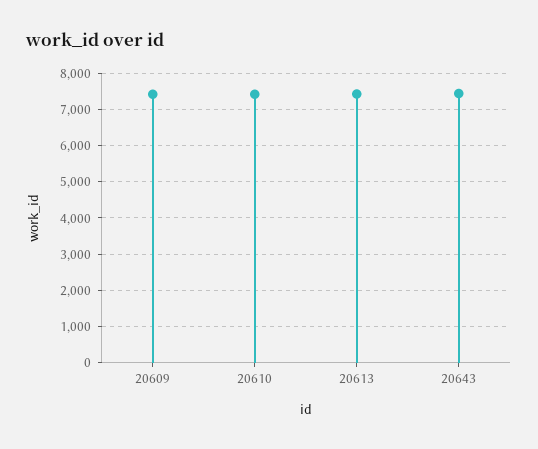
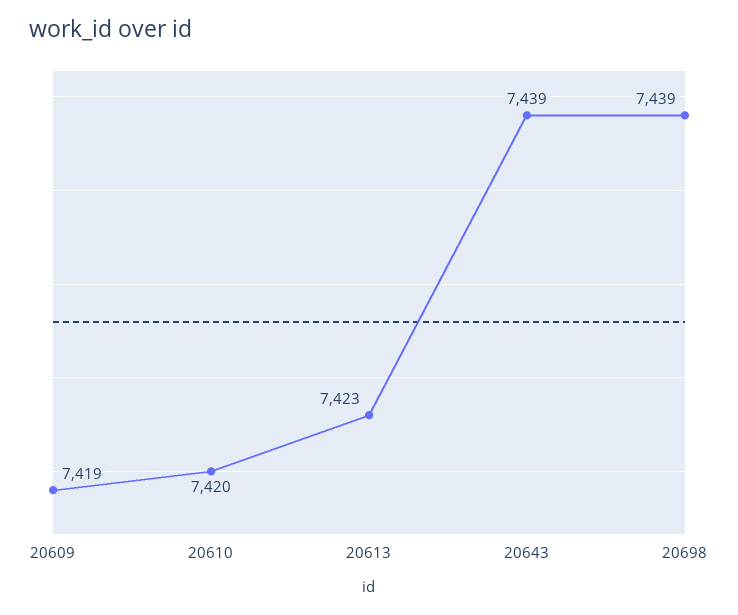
20698: none -> 7439

